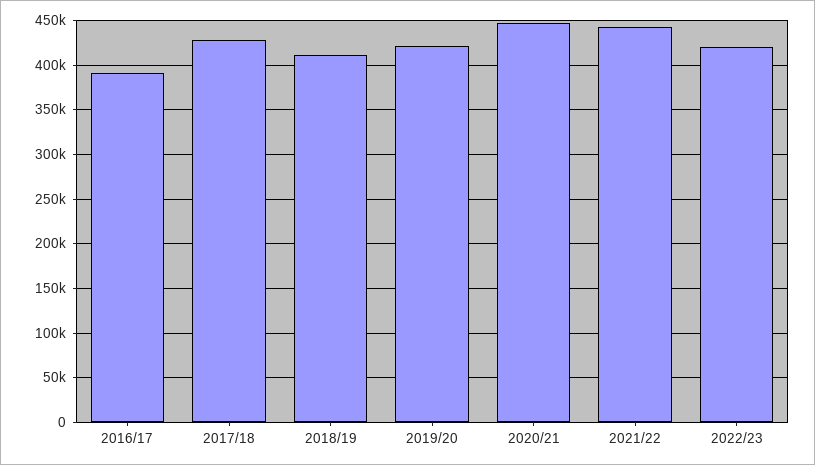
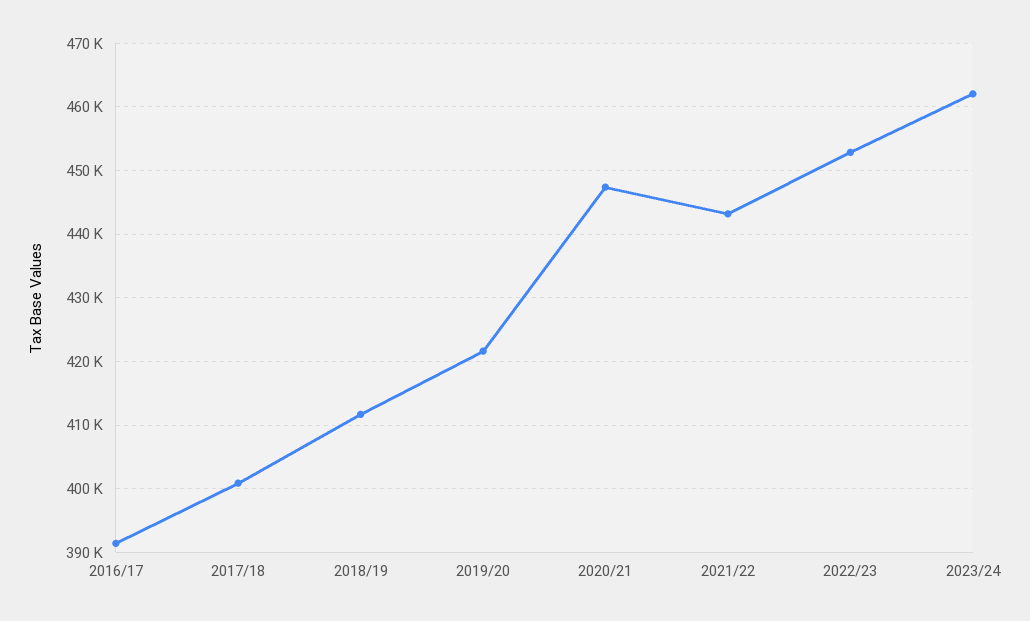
2017/18: 430000 -> 401000
2022/23: 420000 -> 453000
2023/24: none -> 462000

